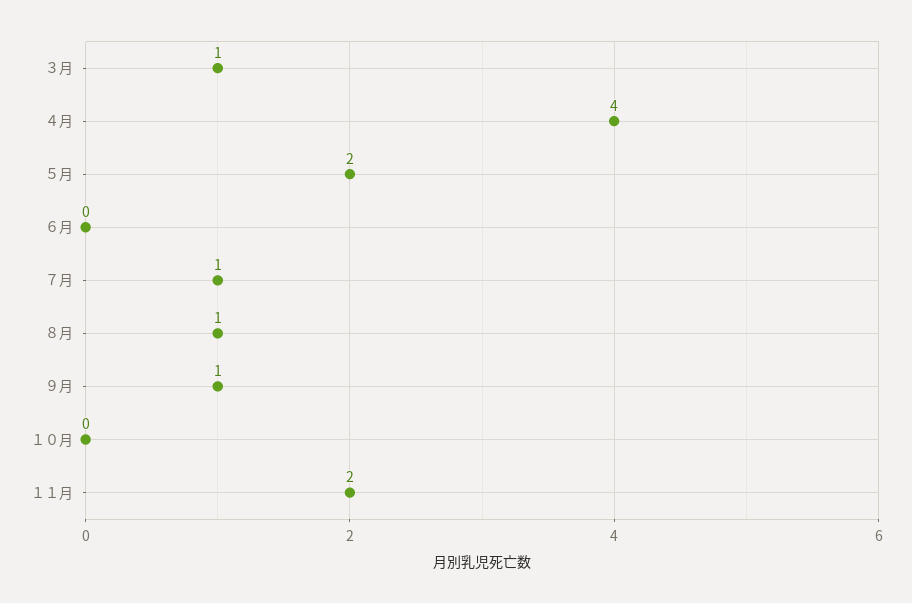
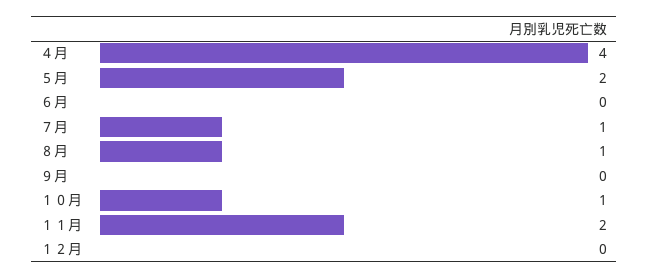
３月: 1 -> none
９月: 1 -> 0
１０月: 0 -> 1
１２月: none -> 0

